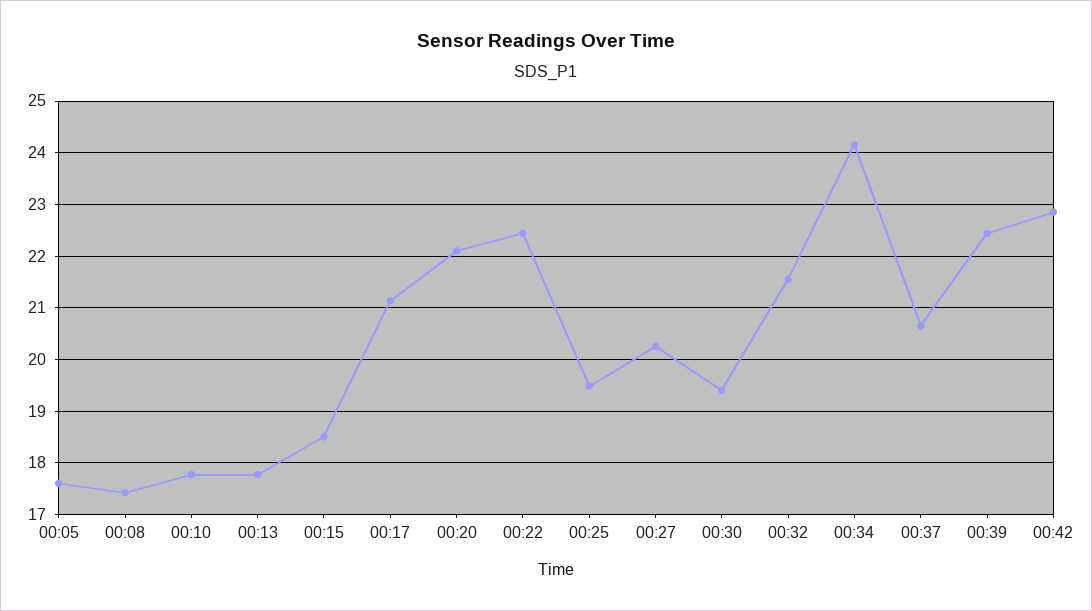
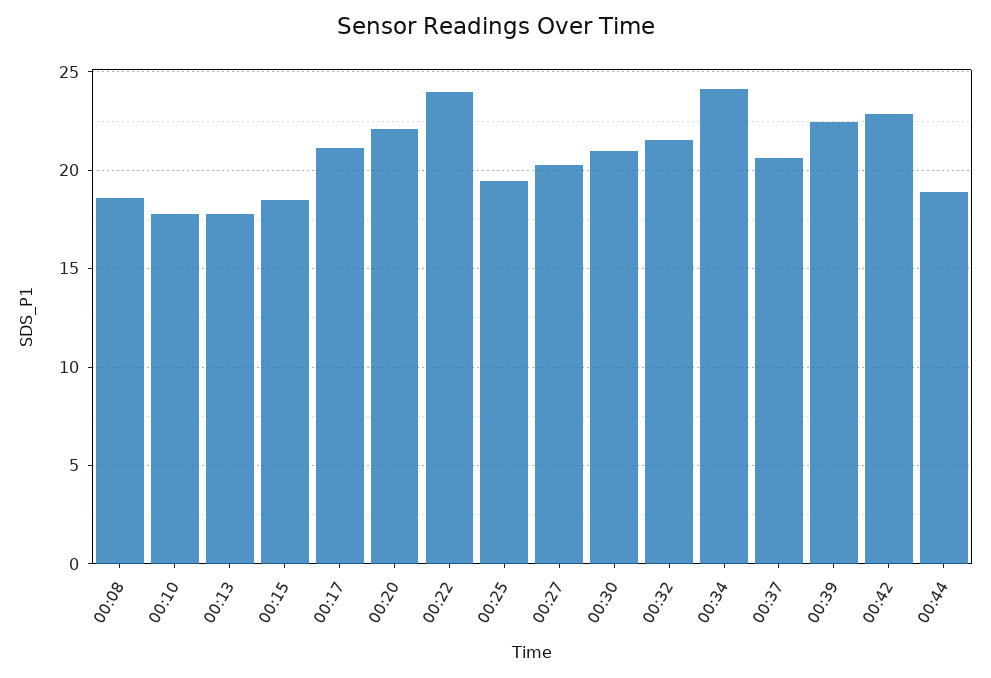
00:05: 17.6 -> none
00:08: 17.4 -> 18.5
00:22: 22.4 -> 24
00:30: 19.4 -> 21
00:44: none -> 19

